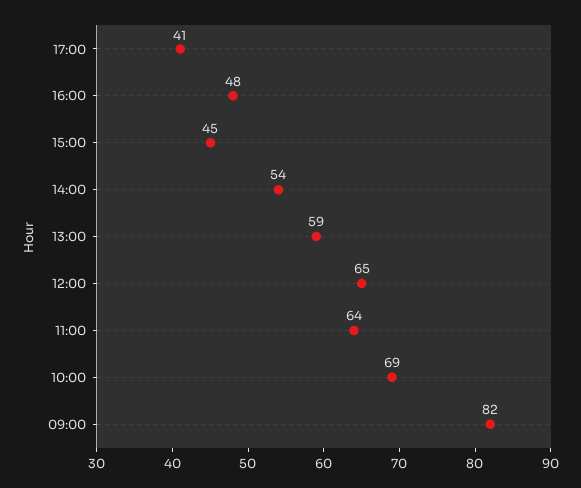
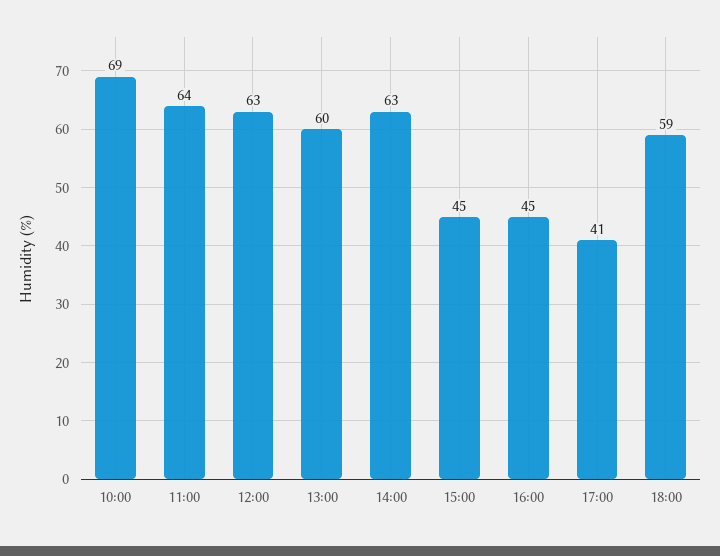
16:00: 48 -> 45
14:00: 54 -> 63
13:00: 59 -> 60
12:00: 65 -> 63
09:00: 82 -> none
18:00: none -> 59

